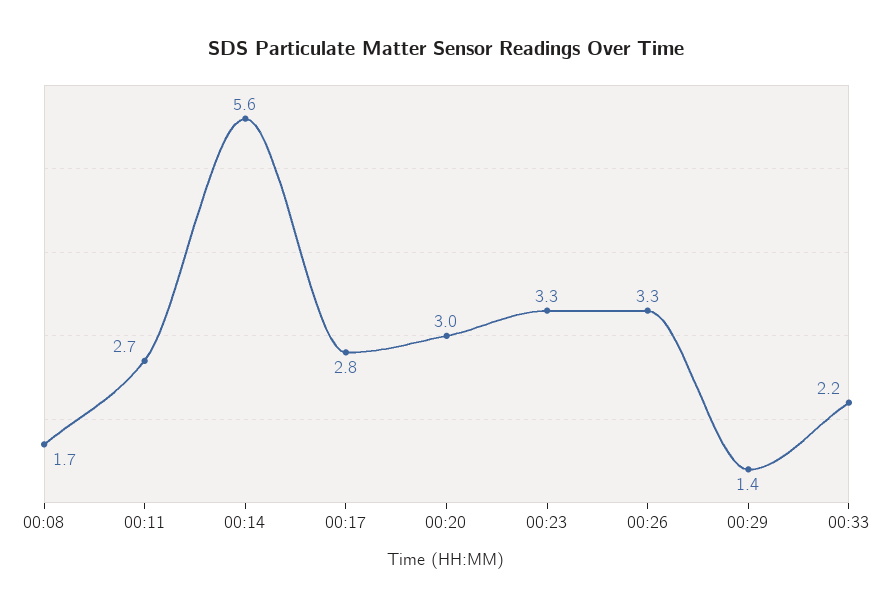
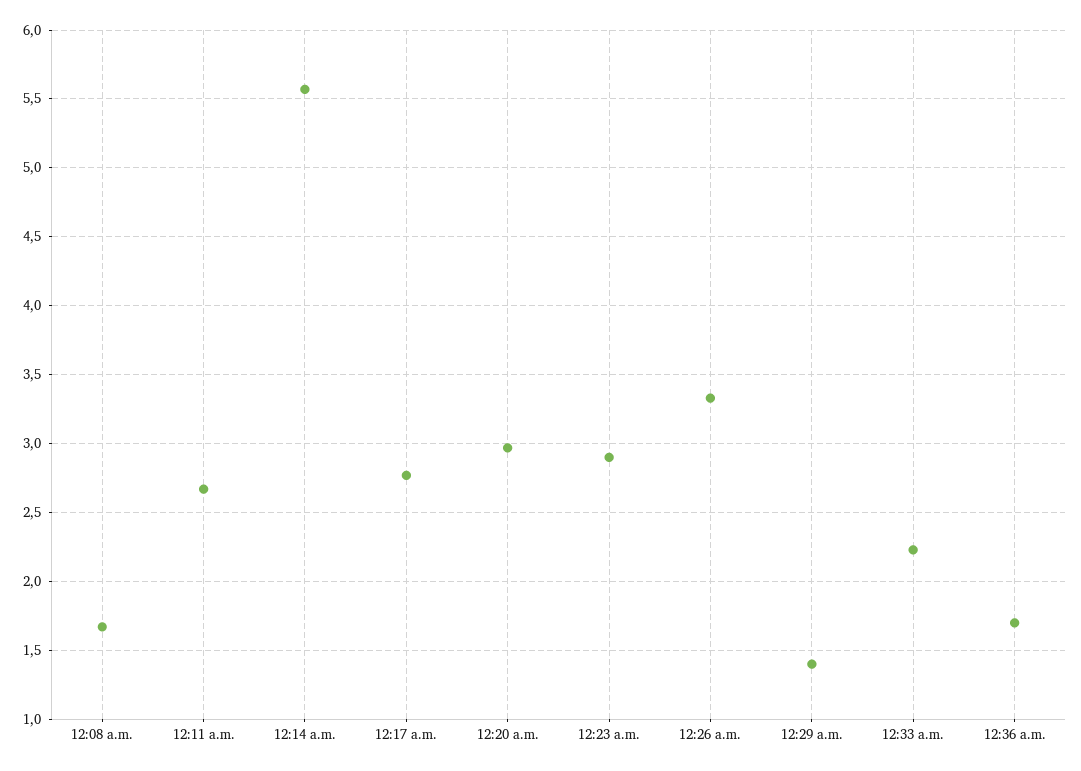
00:23: 3.3 -> 2.9
12:36 a.m.: none -> 1.7

